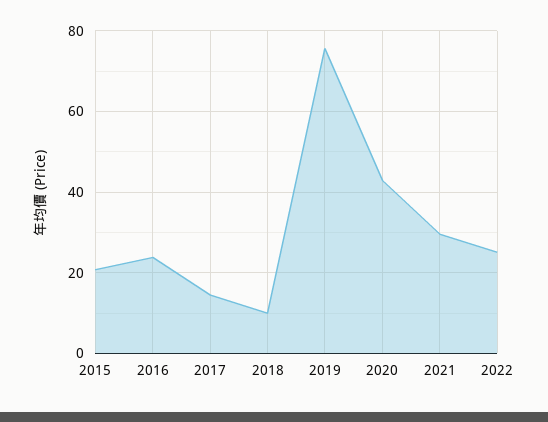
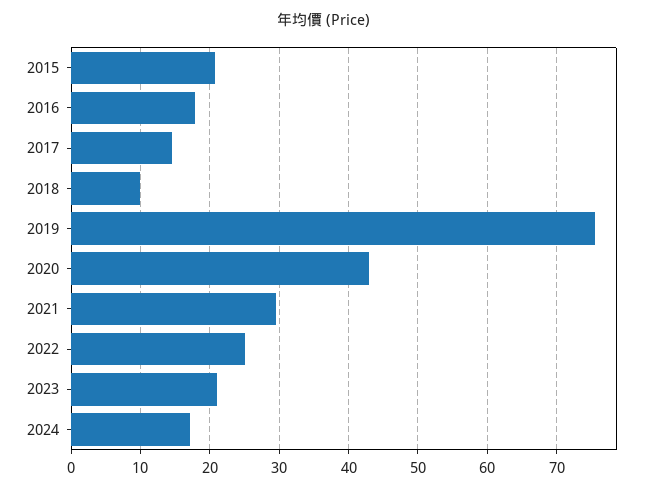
2016: 24 -> 18
2023: none -> 21
2024: none -> 17

